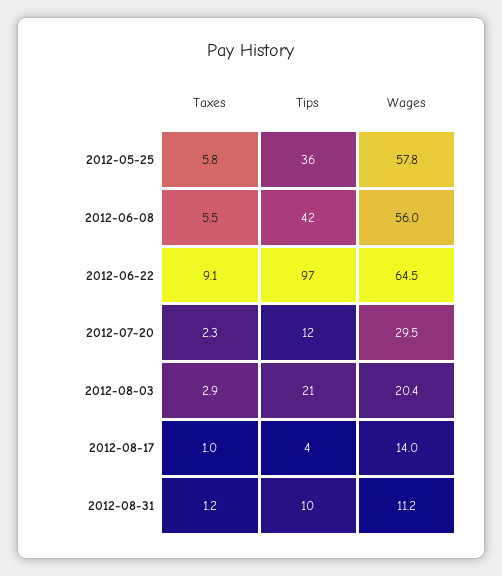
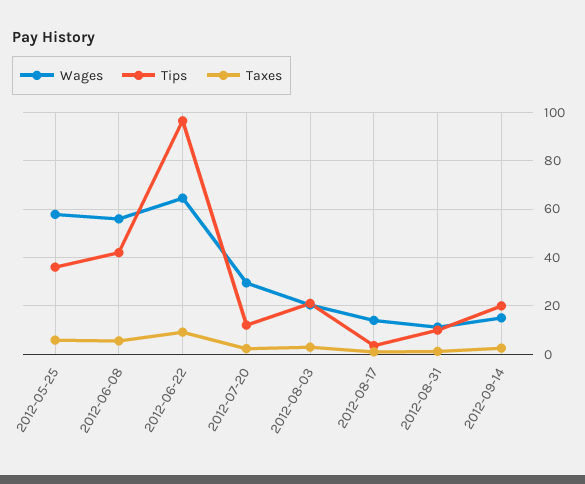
Wages, 2012-09-14: none -> 15
Tips, 2012-09-14: none -> 20
Taxes, 2012-09-14: none -> 2.5

